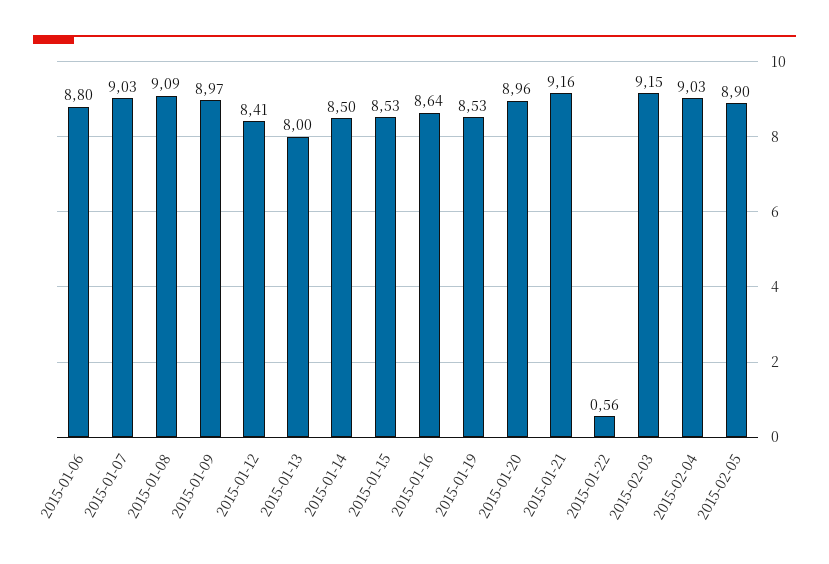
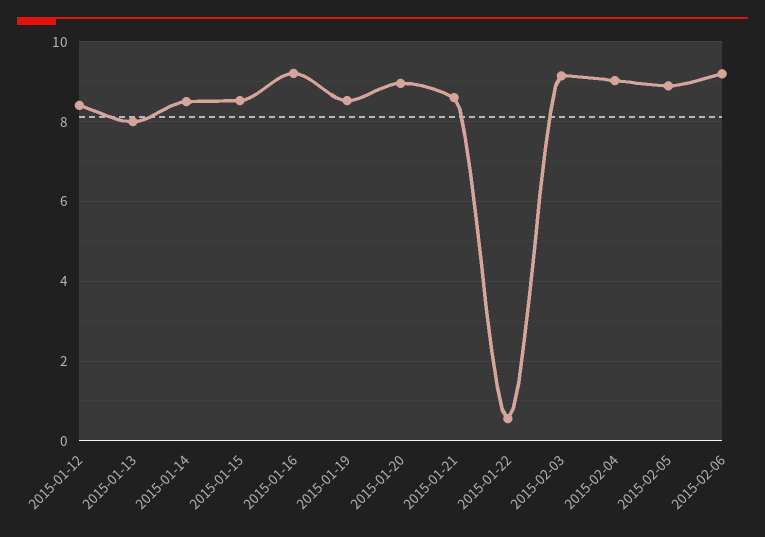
2015-01-06: 8.8 -> none
2015-01-07: 9.03 -> none
2015-01-08: 9.09 -> none
2015-01-09: 8.97 -> none
2015-01-16: 8.64 -> 9.2
2015-01-21: 9.16 -> 8.6
2015-02-06: none -> 9.2

